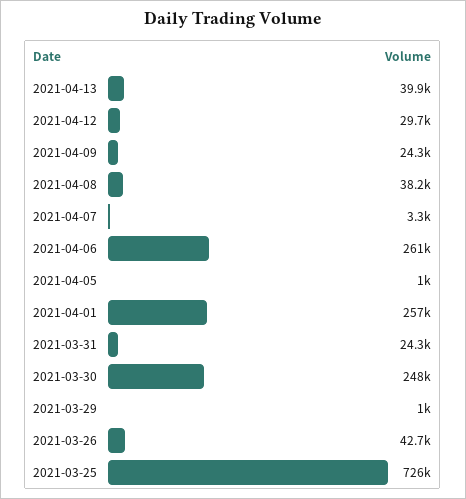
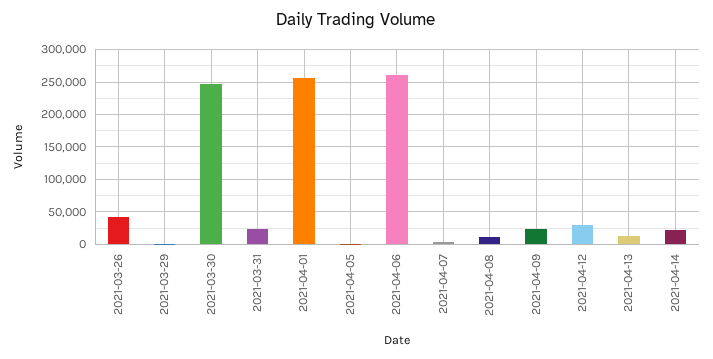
2021-04-13: 39900 -> 10000
2021-04-08: 38200 -> 10000
2021-03-25: 726000 -> none
2021-04-14: none -> 20000

